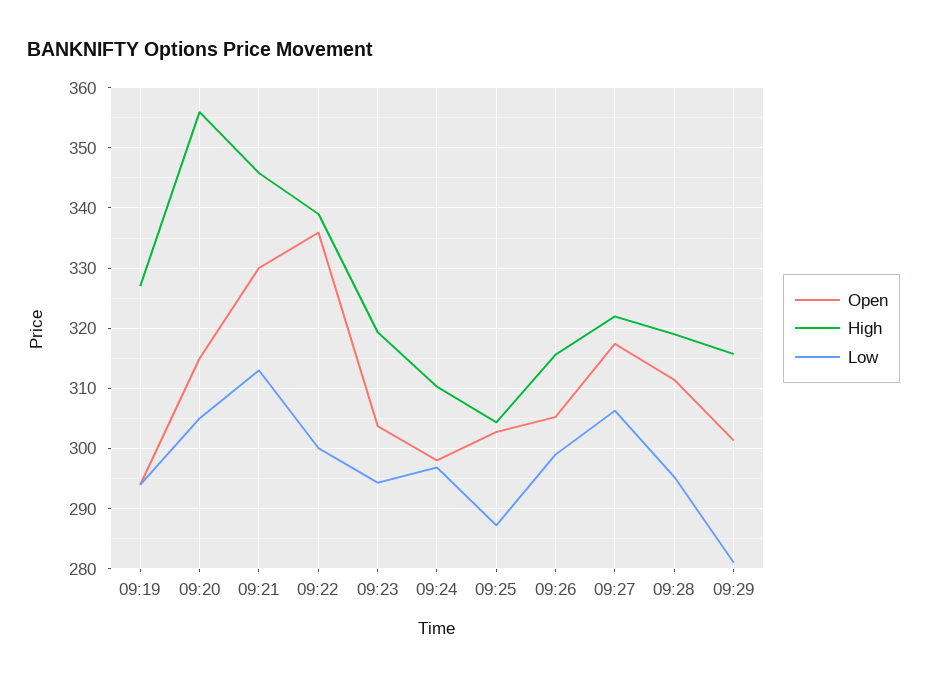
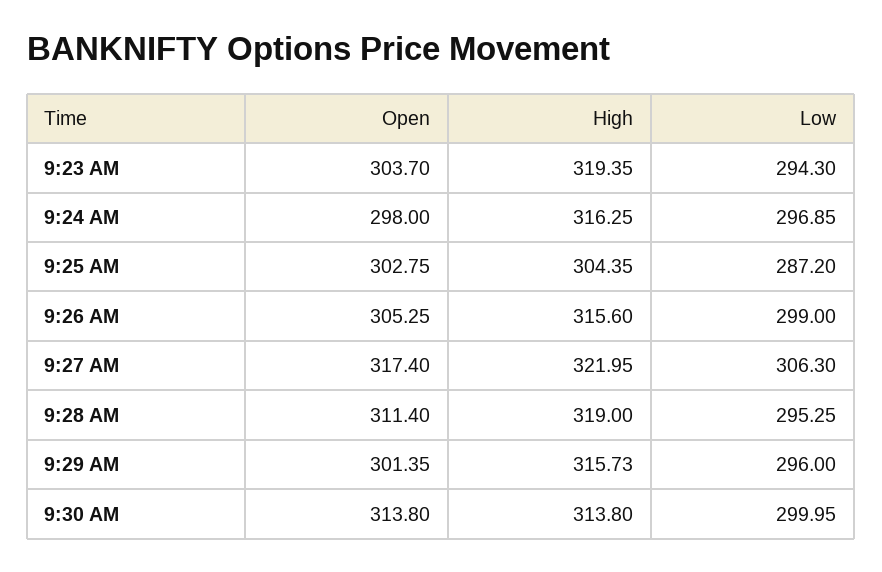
Open, 09:19: 294 -> none
High, 09:19: 327 -> none
Low, 09:19: 294 -> none
Open, 09:20: 315 -> none
High, 09:20: 356 -> none
Low, 09:20: 305 -> none
Open, 09:21: 330 -> none
High, 09:21: 346 -> none
Low, 09:21: 313 -> none
Open, 09:22: 336 -> none
High, 09:22: 339 -> none
Low, 09:22: 300 -> none
High, 09:24: 310 -> 316.25
Low, 09:29: 281 -> 296
Open, 9:30 AM: none -> 313.8
High, 9:30 AM: none -> 313.8
Low, 9:30 AM: none -> 299.95

